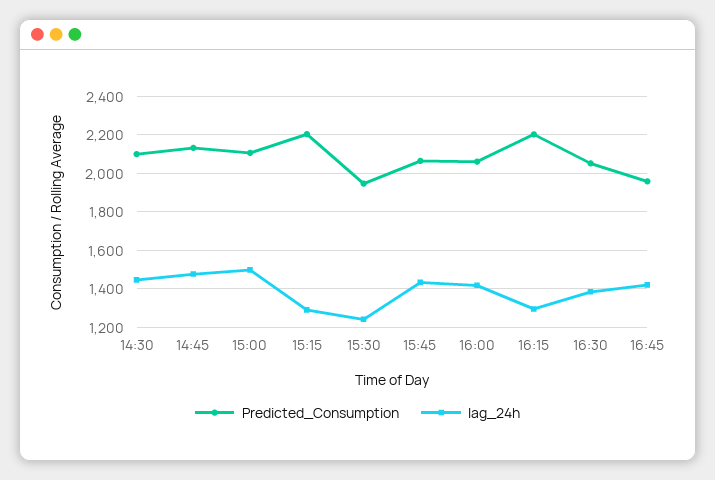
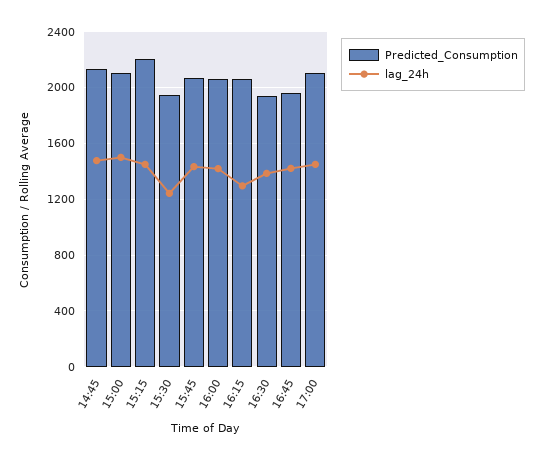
Predicted_Consumption, 14:30: 2100 -> none
lag_24h, 14:30: 1450 -> none
lag_24h, 15:15: 1300 -> 1450
Predicted_Consumption, 16:15: 2200 -> 2050
Predicted_Consumption, 16:30: 2050 -> 1950
Predicted_Consumption, 17:00: none -> 2100
lag_24h, 17:00: none -> 1450

